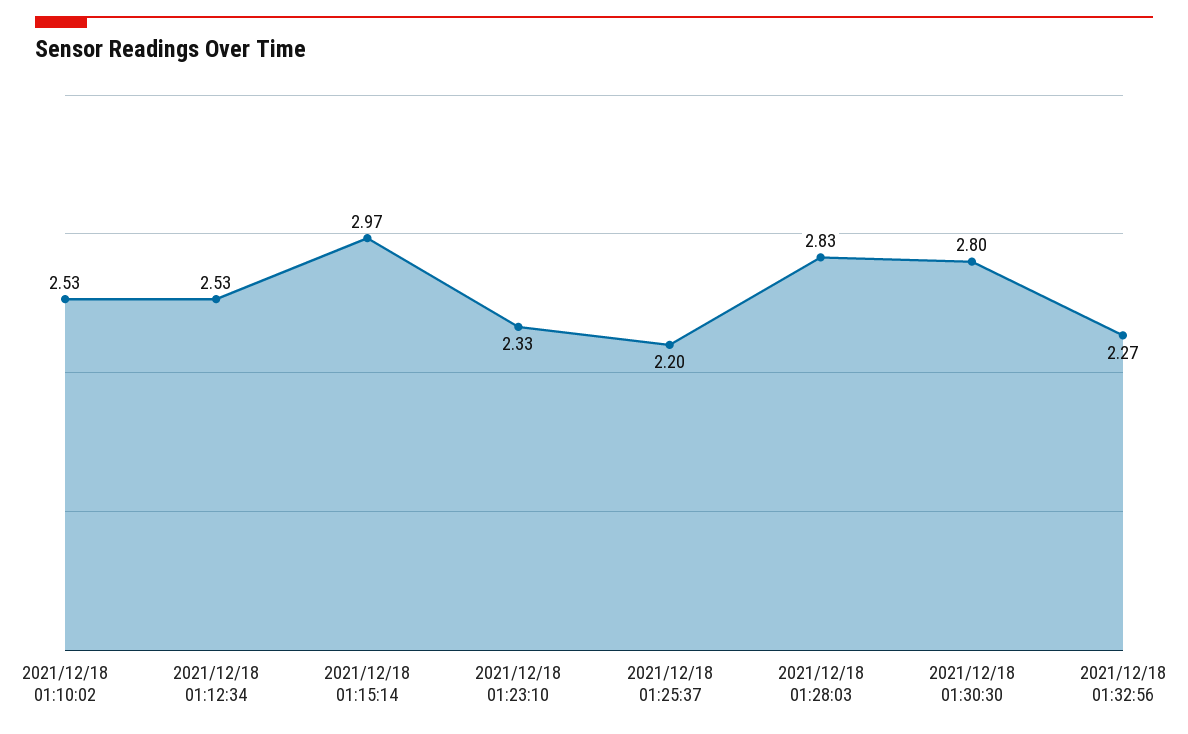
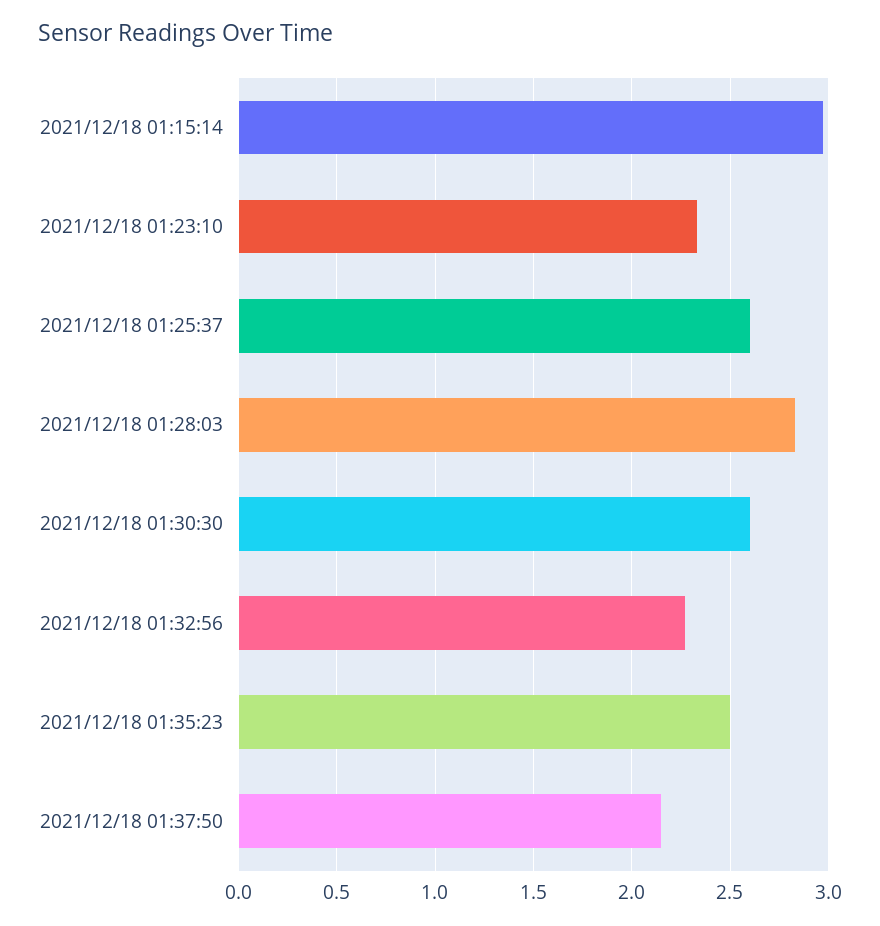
2021/12/18 01:10:02: 2.53 -> none
2021/12/18 01:12:34: 2.53 -> none
2021/12/18 01:25:37: 2.2 -> 2.6
2021/12/18 01:30:30: 2.8 -> 2.6
2021/12/18 01:35:23: none -> 2.5
2021/12/18 01:37:50: none -> 2.15

